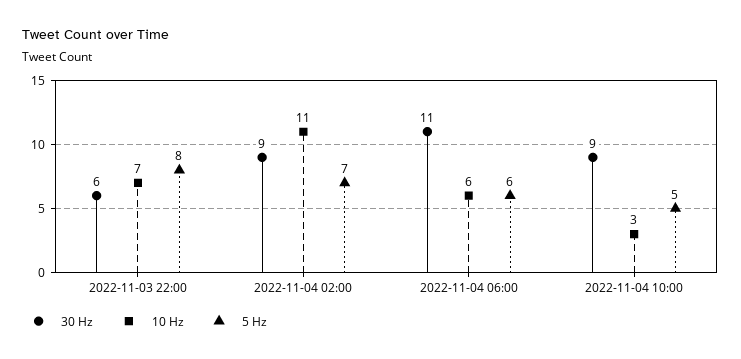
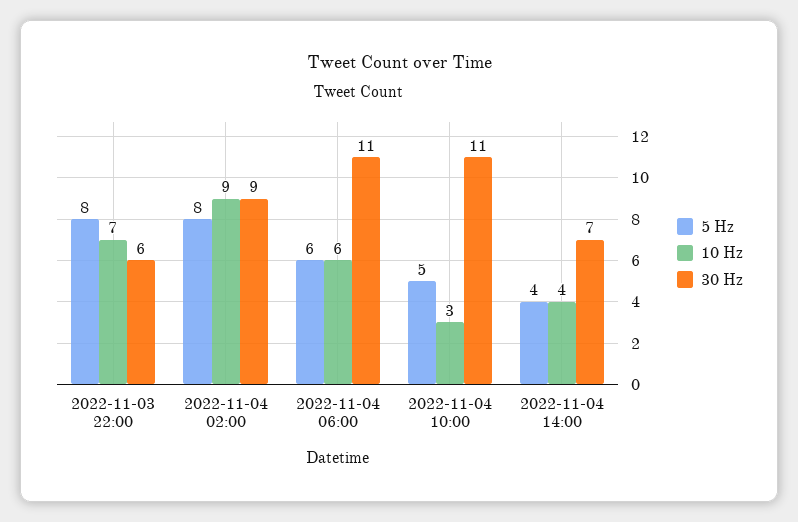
10 Hz, 2022-11-04 02:00: 11 -> 9
5 Hz, 2022-11-04 02:00: 7 -> 8
30 Hz, 2022-11-04 10:00: 9 -> 11
5 Hz, 2022-11-04 14:00: none -> 4
10 Hz, 2022-11-04 14:00: none -> 4
30 Hz, 2022-11-04 14:00: none -> 7

